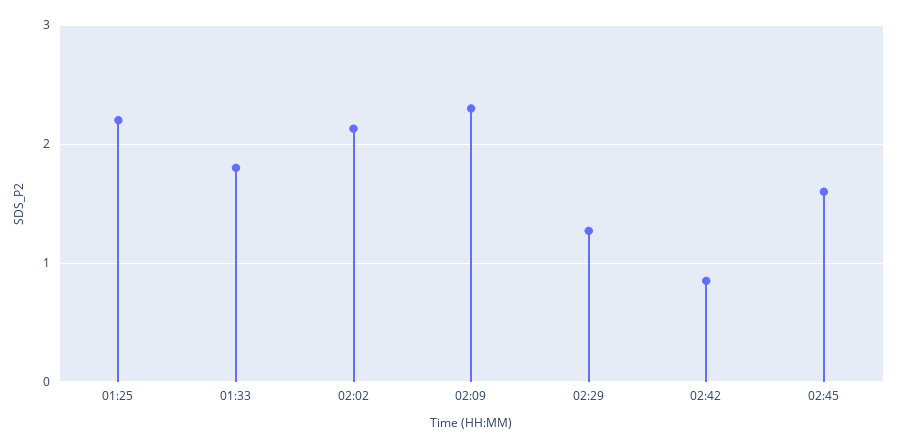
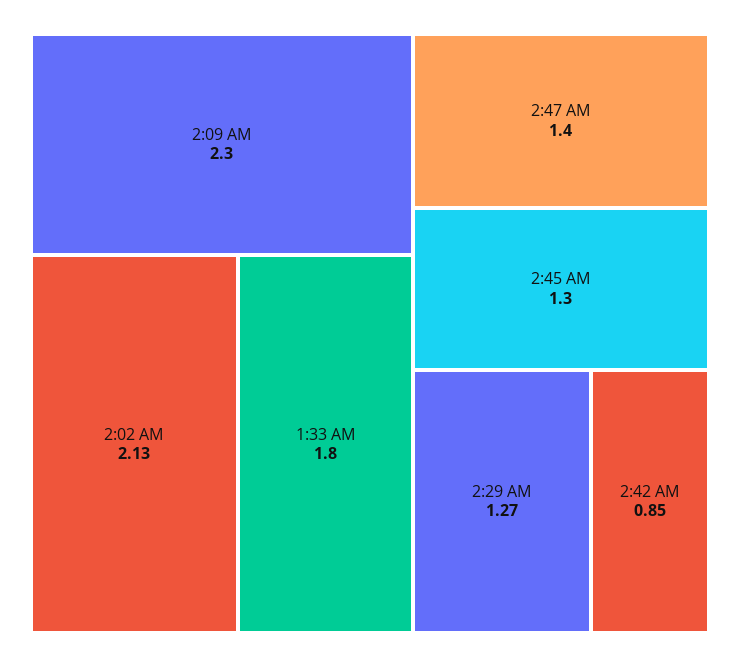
01:25: 2.2 -> none
02:45: 1.6 -> 1.3
2:47 AM: none -> 1.4

